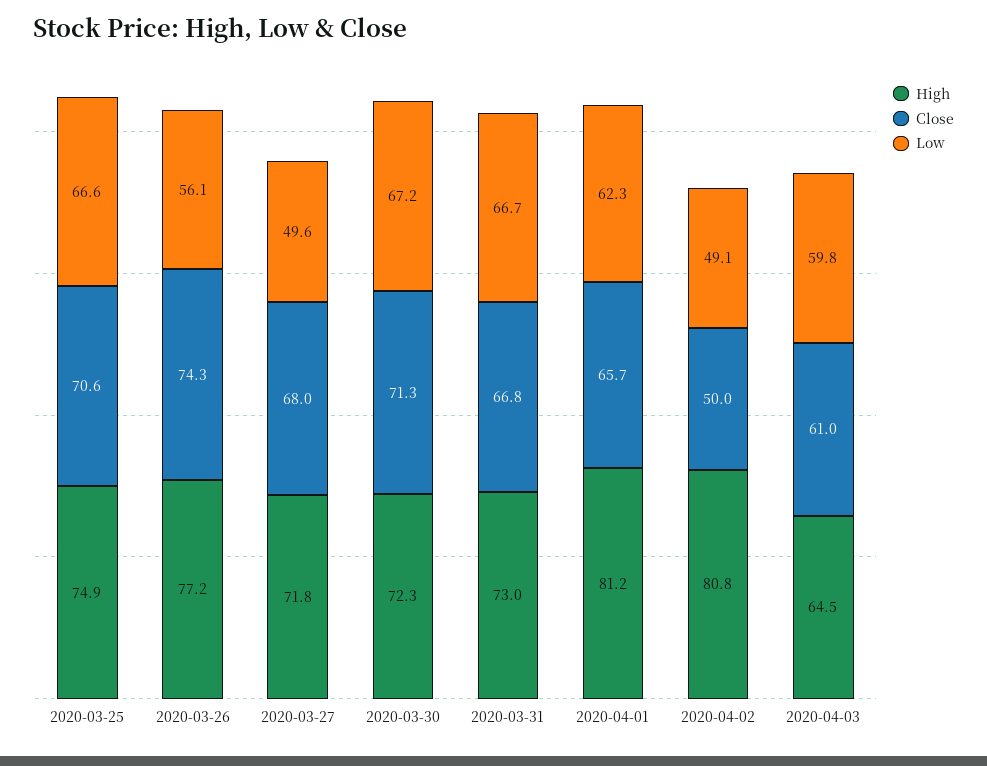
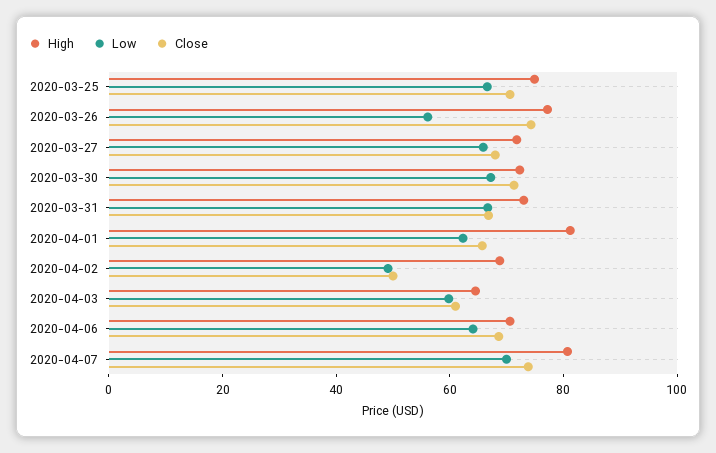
Low, 2020-03-27: 49.6 -> 65
High, 2020-04-02: 80.8 -> 70
High, 2020-04-06: none -> 70
Low, 2020-04-06: none -> 65
Close, 2020-04-06: none -> 70
High, 2020-04-07: none -> 80
Low, 2020-04-07: none -> 70
Close, 2020-04-07: none -> 75

